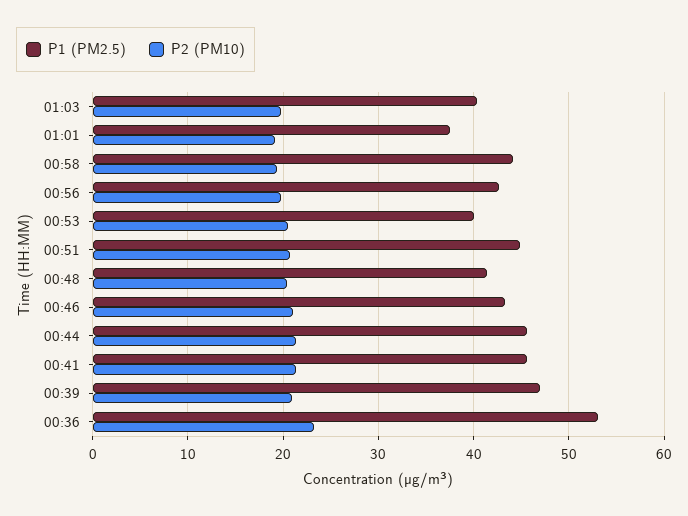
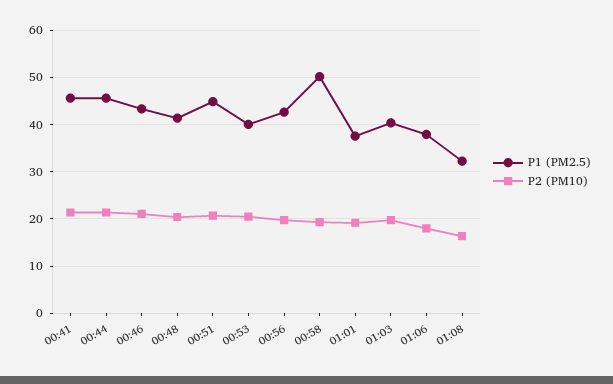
P1 (PM2.5), 00:58: 44 -> 50
P1 (PM2.5), 00:39: 47 -> none
P2 (PM10), 00:39: 21 -> none
P1 (PM2.5), 00:36: 53 -> none
P2 (PM10), 00:36: 23 -> none
P1 (PM2.5), 01:06: none -> 38
P2 (PM10), 01:06: none -> 18
P1 (PM2.5), 01:08: none -> 32
P2 (PM10), 01:08: none -> 16

